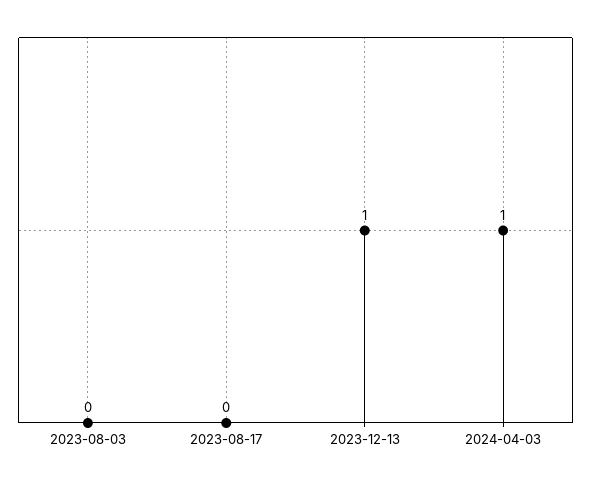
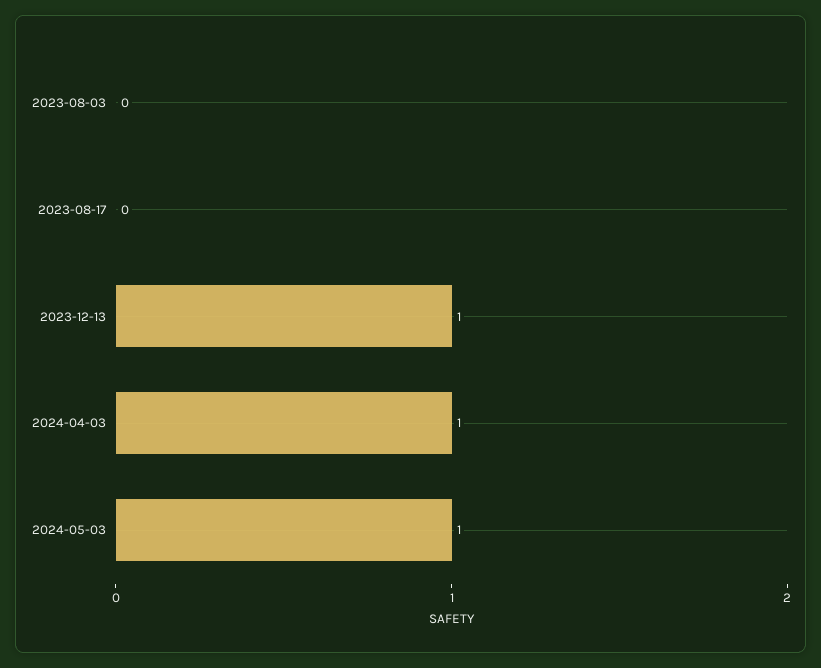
2024-05-03: none -> 1

